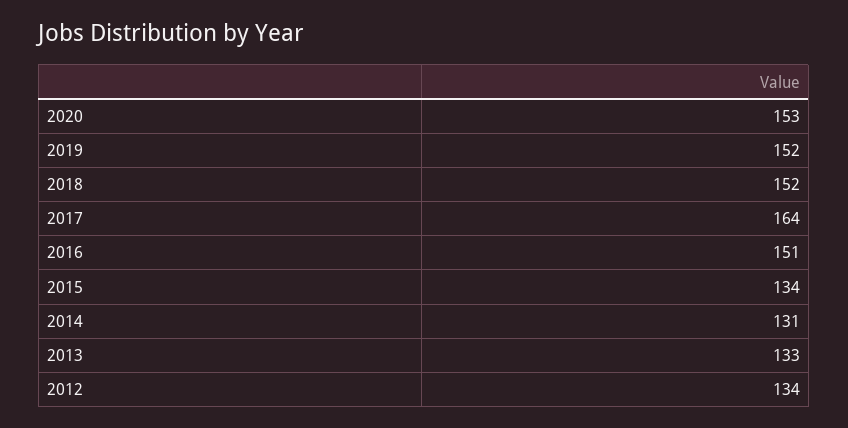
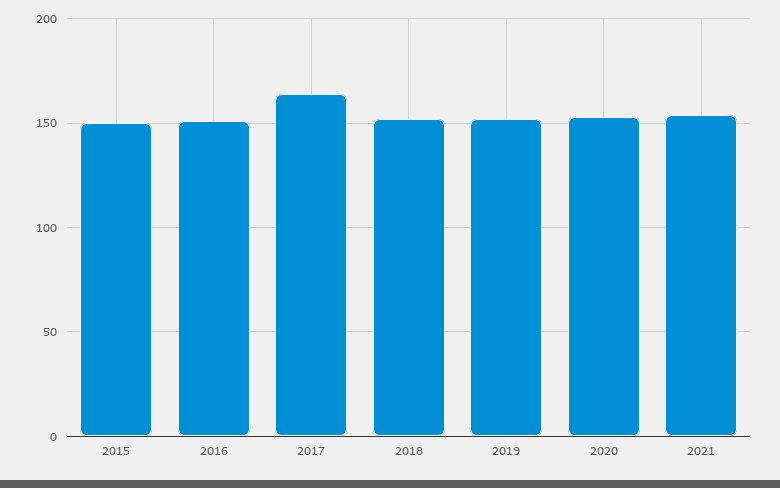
2015: 134 -> 150
2014: 131 -> none
2013: 133 -> none
2012: 134 -> none
2021: none -> 155

